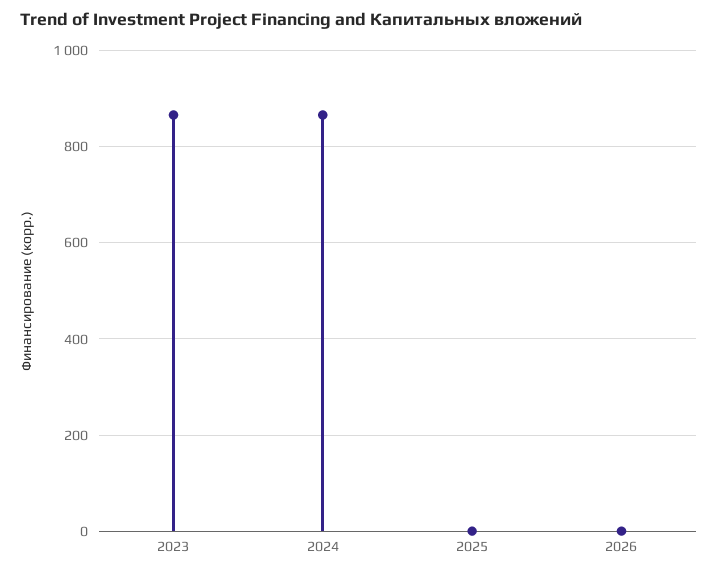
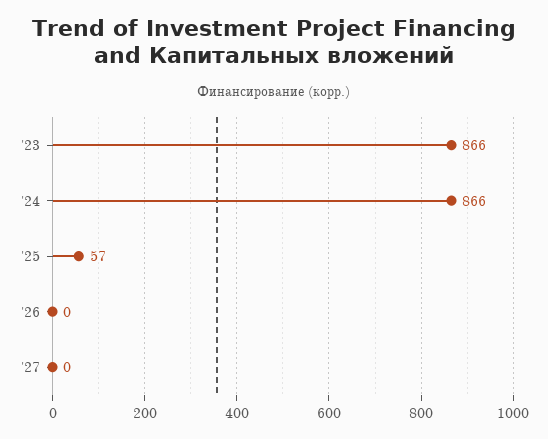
2025: 0 -> 57
'27: none -> 0

